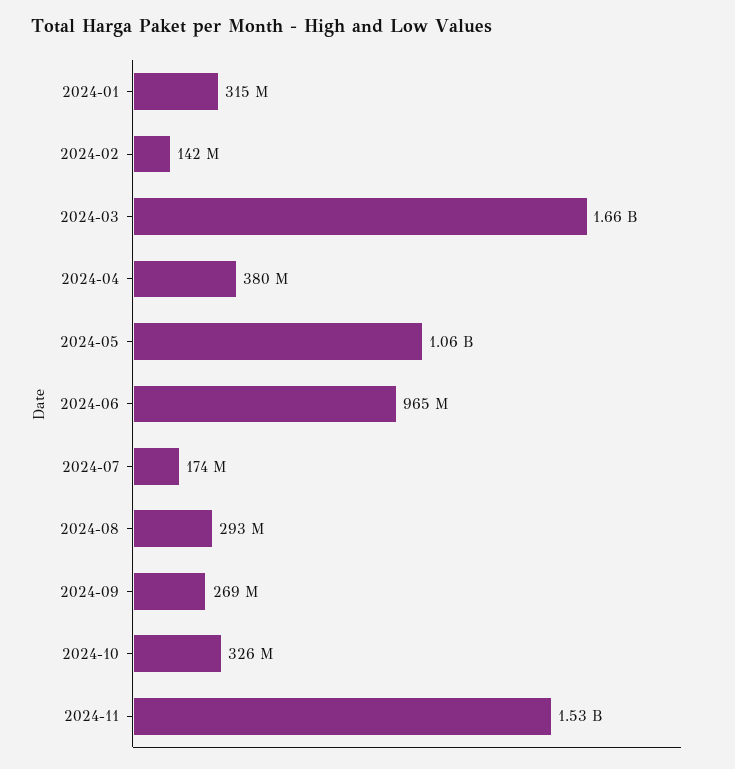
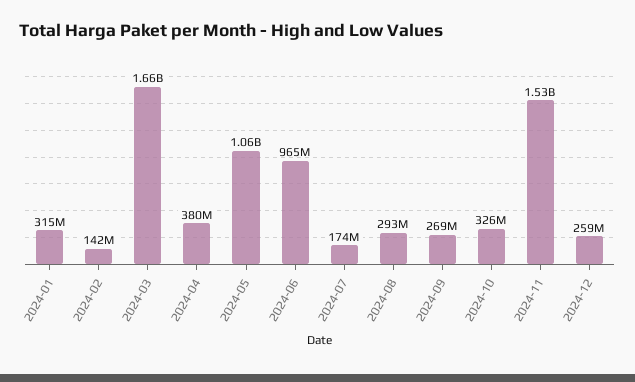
2024-12: none -> 259000000

